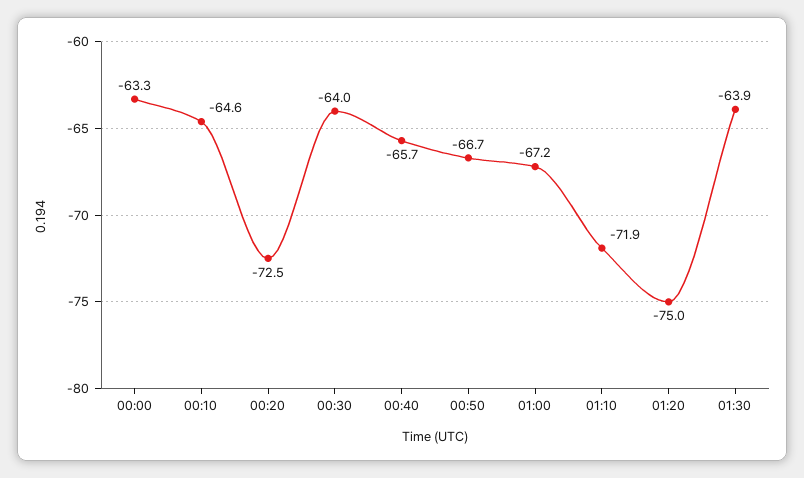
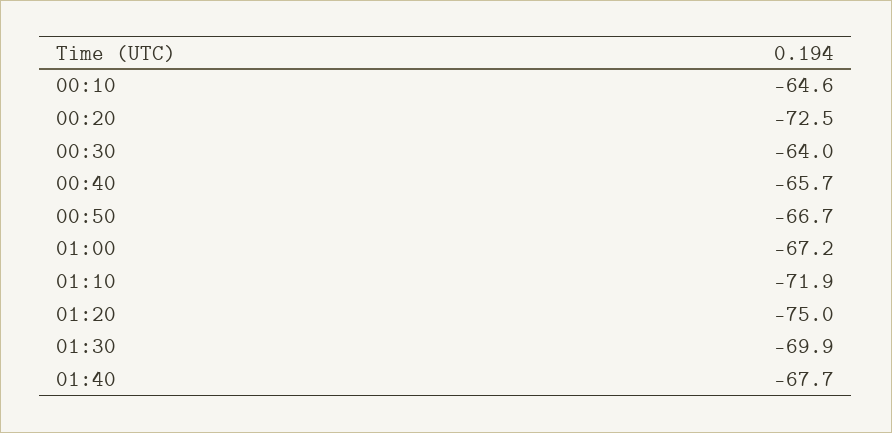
00:00: -63.3 -> none
01:30: -63.9 -> -69.9
01:40: none -> -67.7

